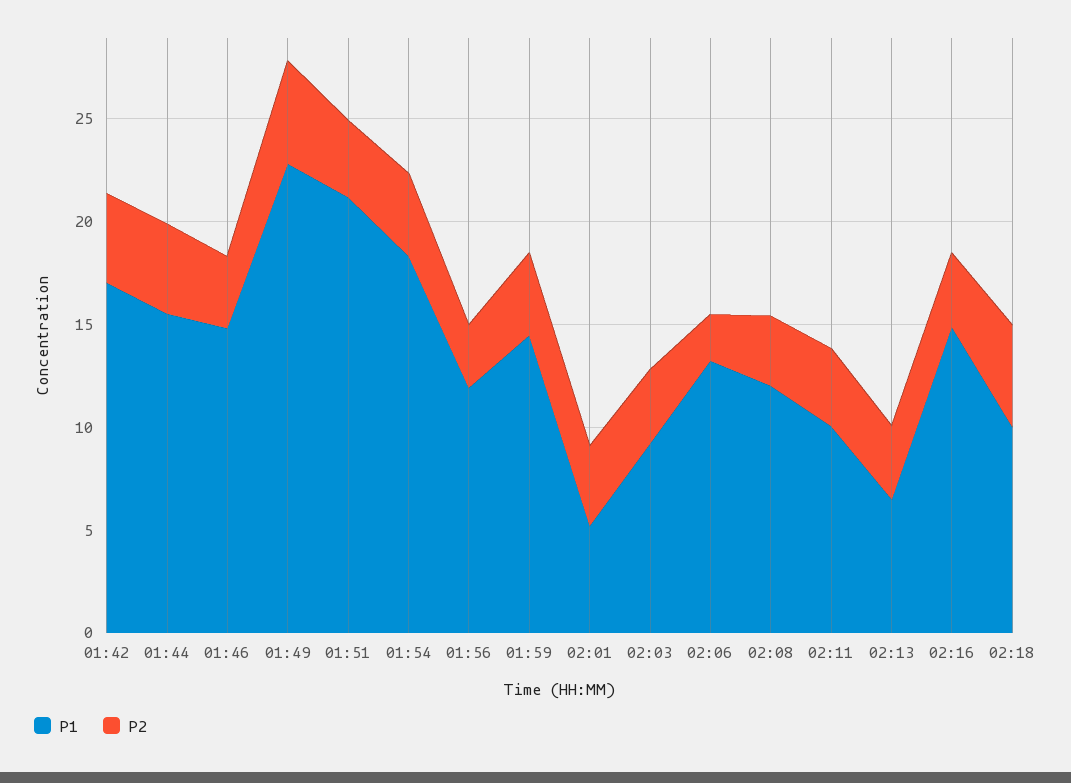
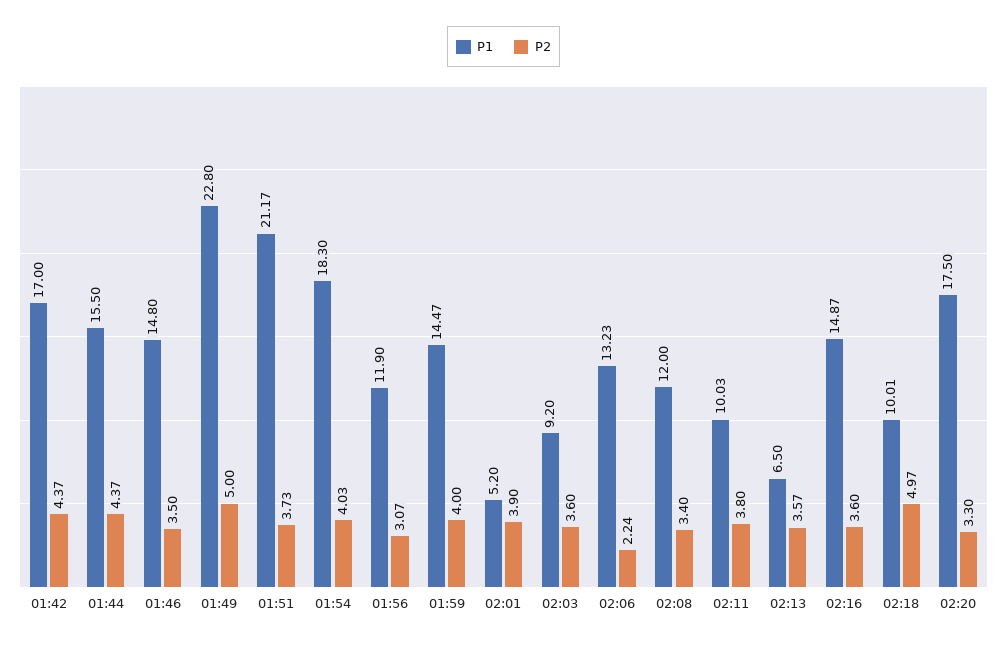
P1, 02:20: none -> 17.5
P2, 02:20: none -> 3.3

